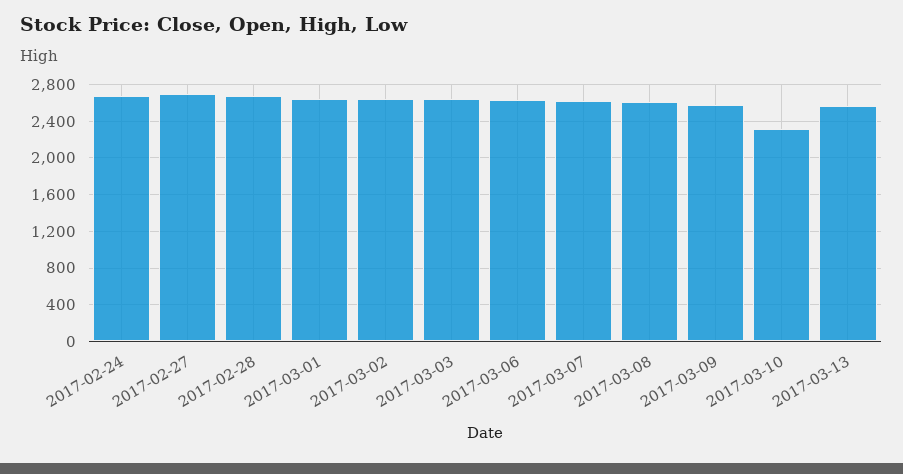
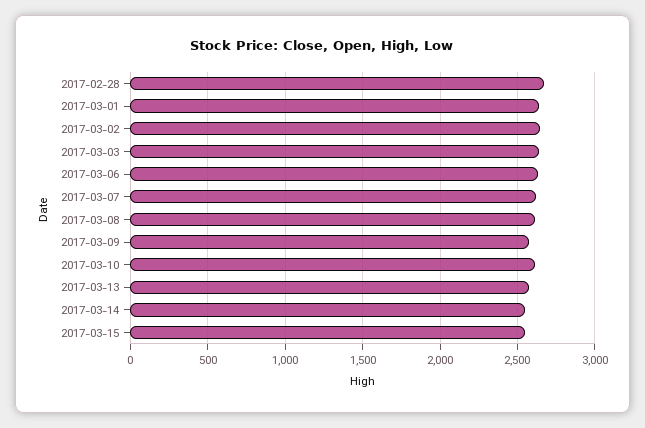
2017-02-24: 2700 -> none
2017-02-27: 2700 -> none
2017-03-10: 2300 -> 2600
2017-03-14: none -> 2550
2017-03-15: none -> 2550

